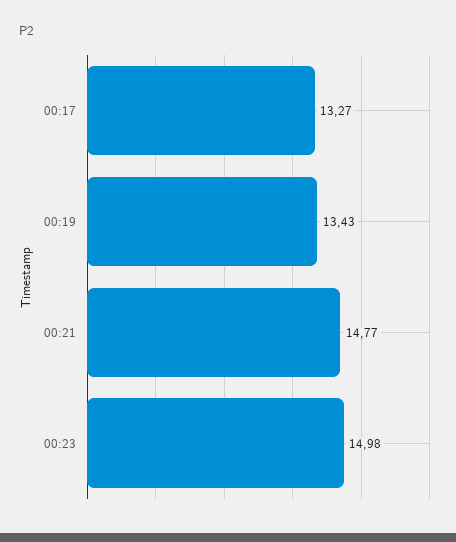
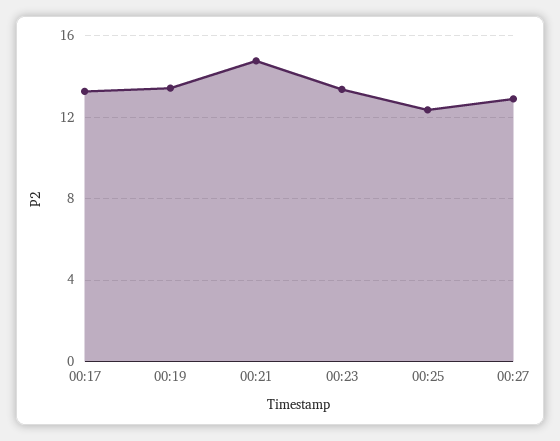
00:23: 14.98 -> 13.5
00:25: none -> 12.5
00:27: none -> 13

